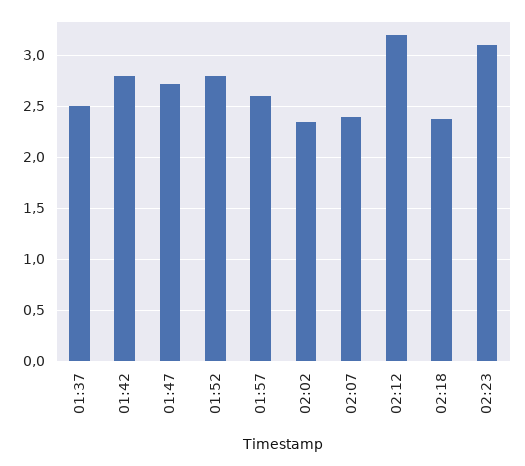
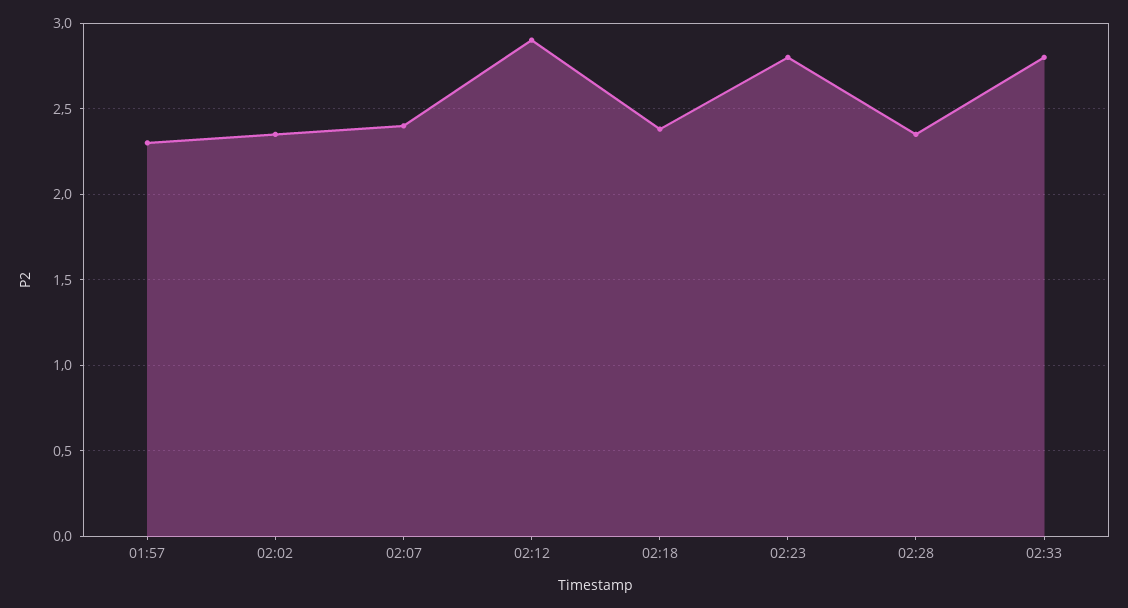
01:37: 2.5 -> none
01:42: 2.8 -> none
01:47: 2.7 -> none
01:52: 2.8 -> none
01:57: 2.6 -> 2.3
02:12: 3.2 -> 2.9
02:23: 3.1 -> 2.8
02:28: none -> 2.35
02:33: none -> 2.8

